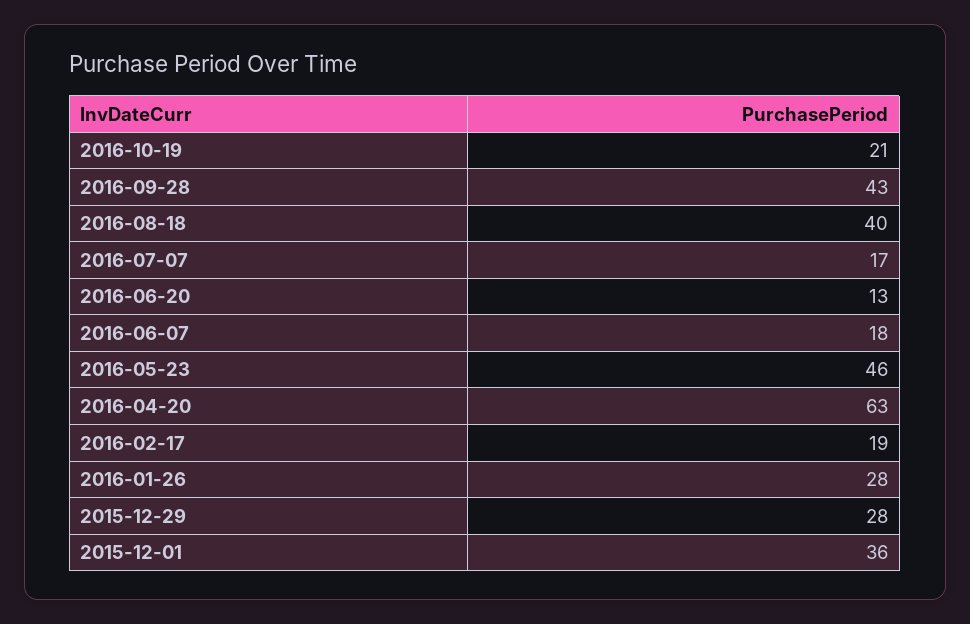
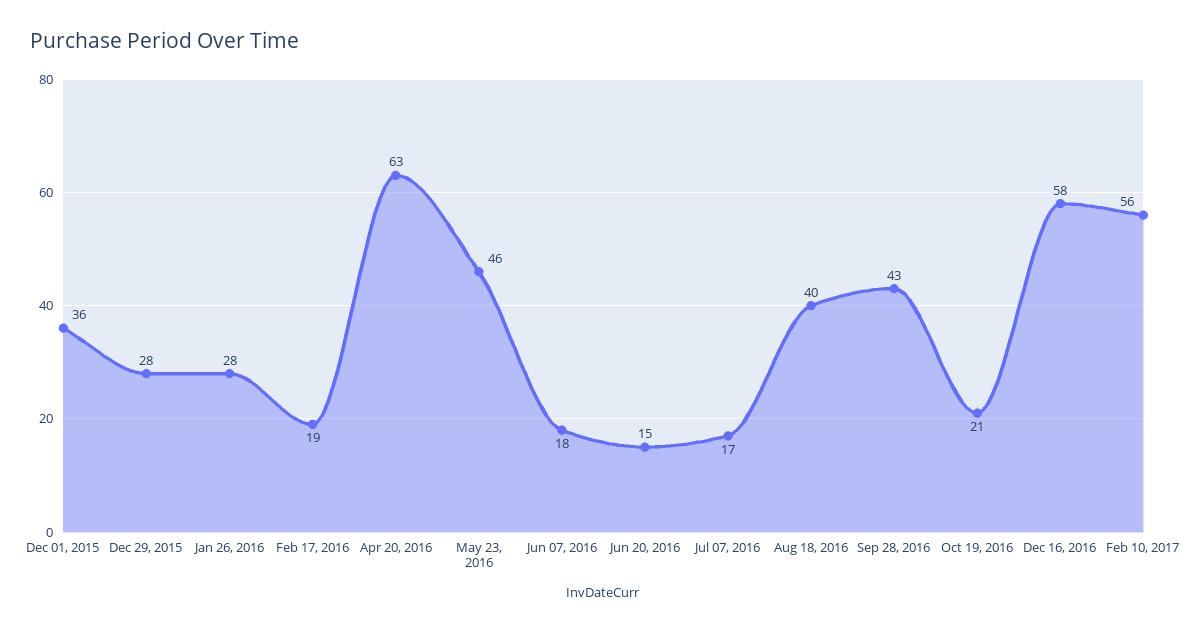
2016-06-20: 13 -> 15
Dec 16, 2016: none -> 58
Feb 10, 2017: none -> 56

